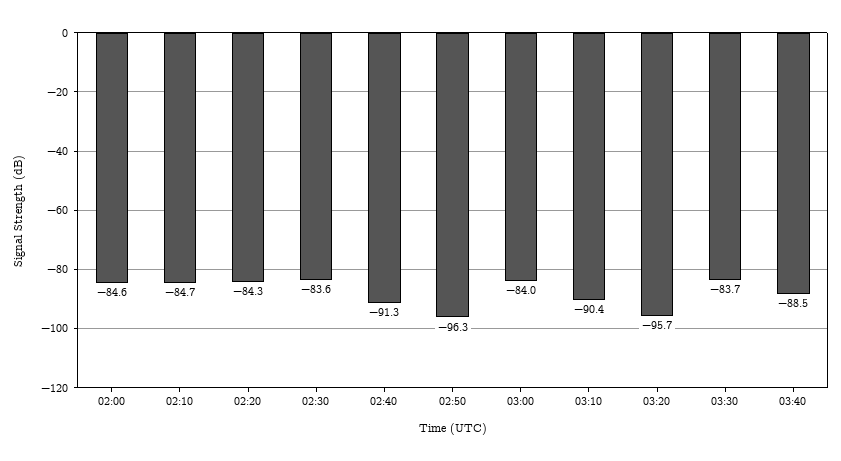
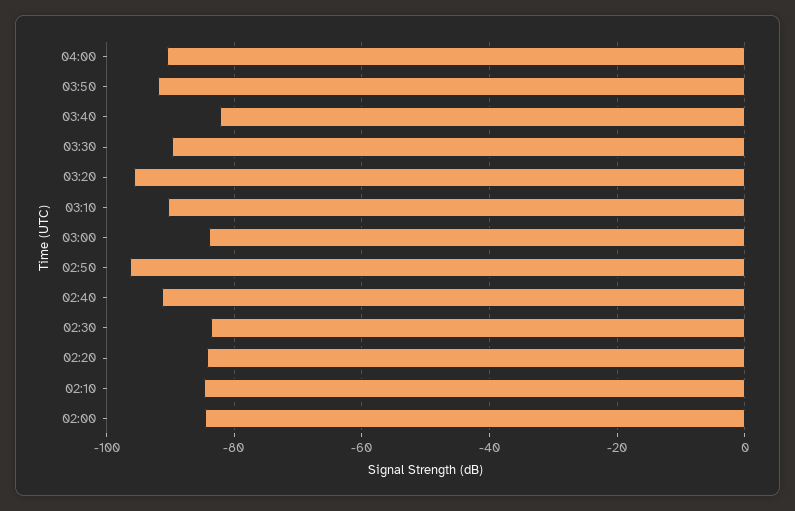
03:30: -83.7 -> -90
03:40: -88.5 -> -82
04:00: none -> -90
03:50: none -> -92

